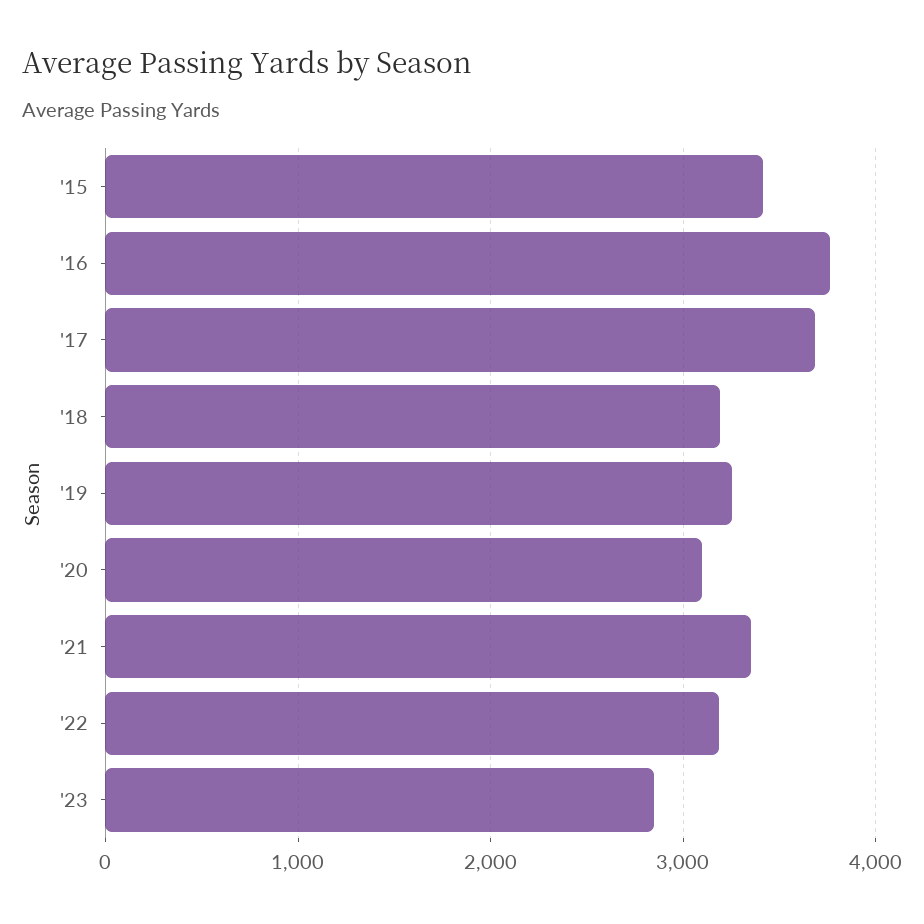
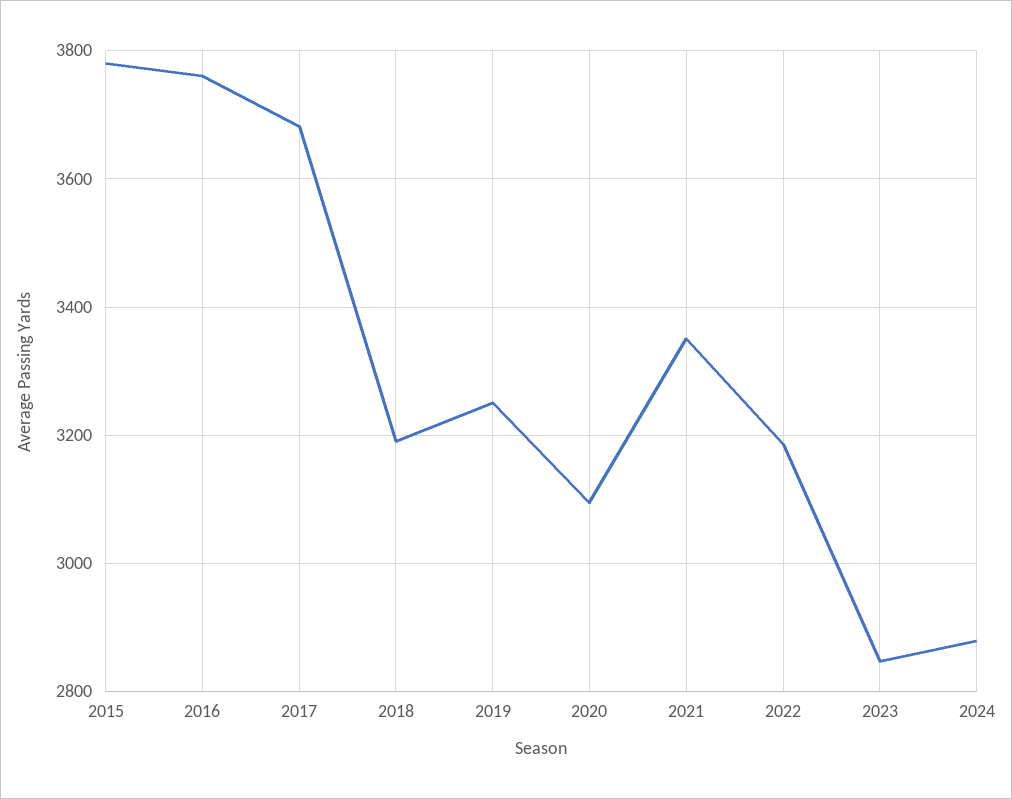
'15: 3400 -> 3780
2024: none -> 2880

